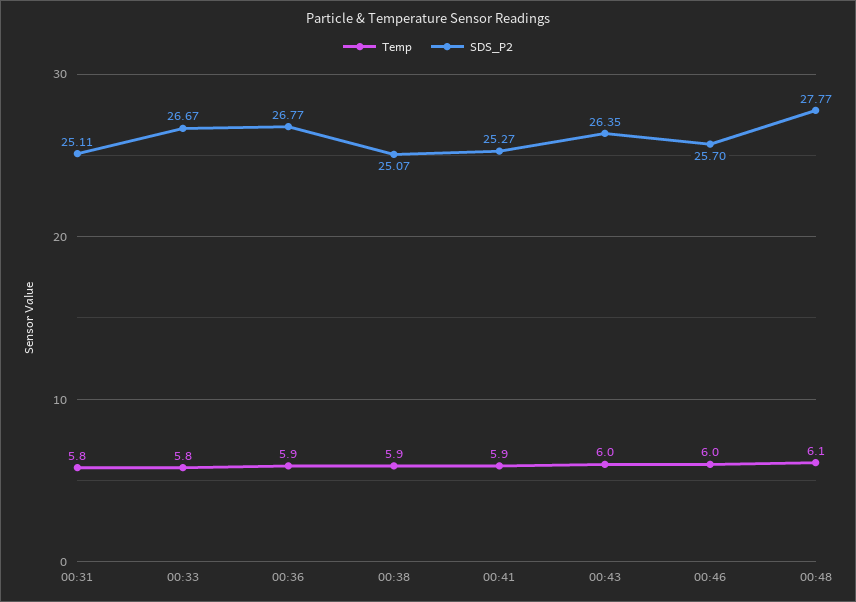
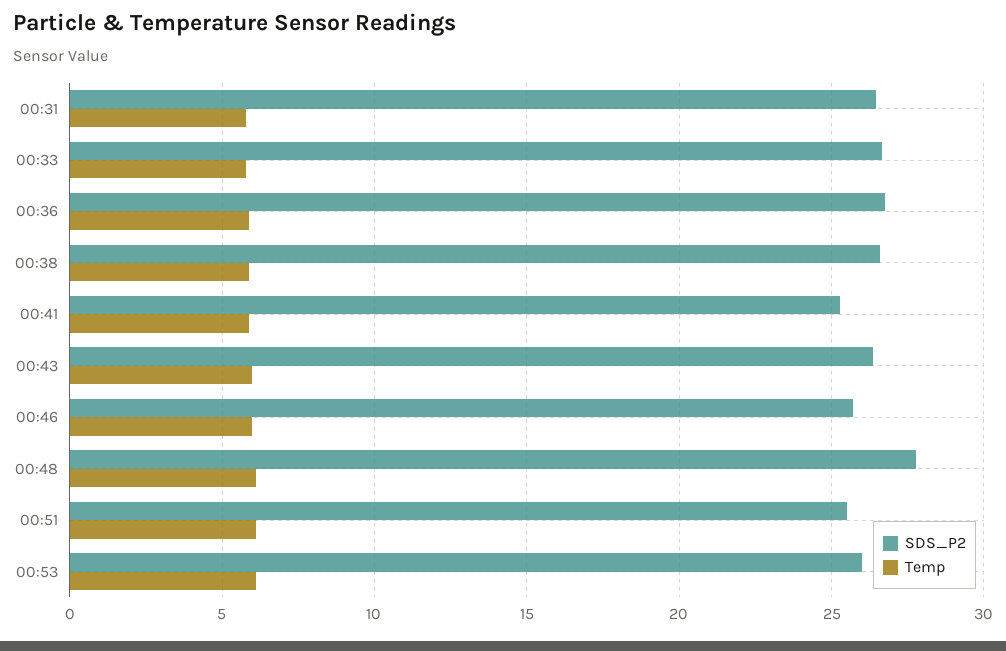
SDS_P2, 00:31: 25.11 -> 26.5
SDS_P2, 00:38: 25.07 -> 26.5
SDS_P2, 00:51: none -> 25.5
Temp, 00:51: none -> 6
SDS_P2, 00:53: none -> 26
Temp, 00:53: none -> 6

